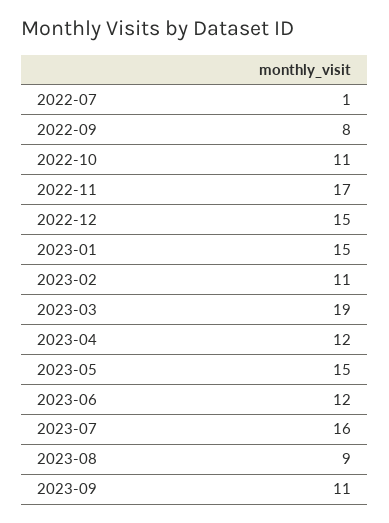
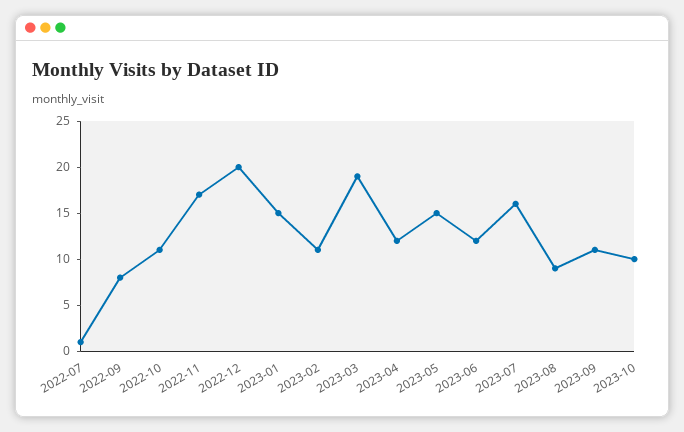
2022-12: 15 -> 20
2023-10: none -> 10

